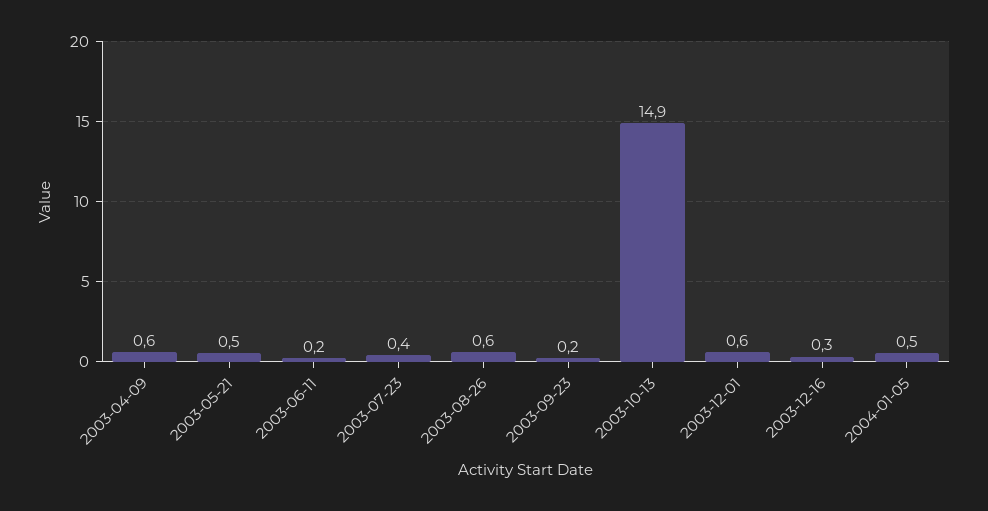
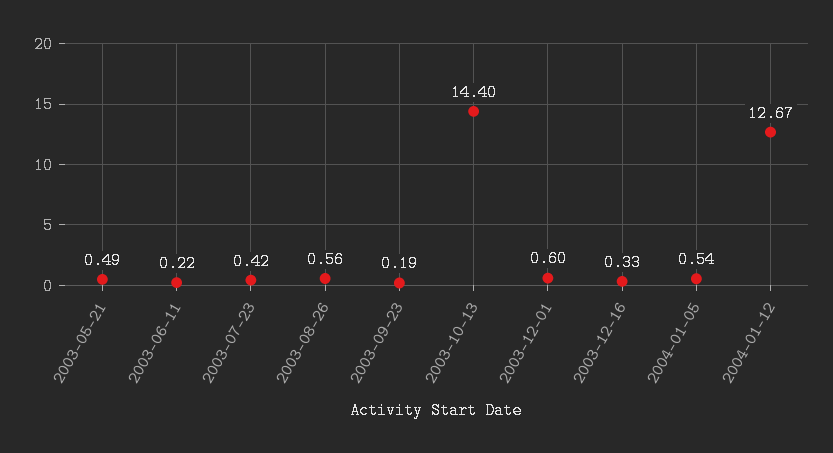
2003-04-09: 0.6 -> none
2003-10-13: 14.9 -> 14.4
2004-01-12: none -> 12.67

